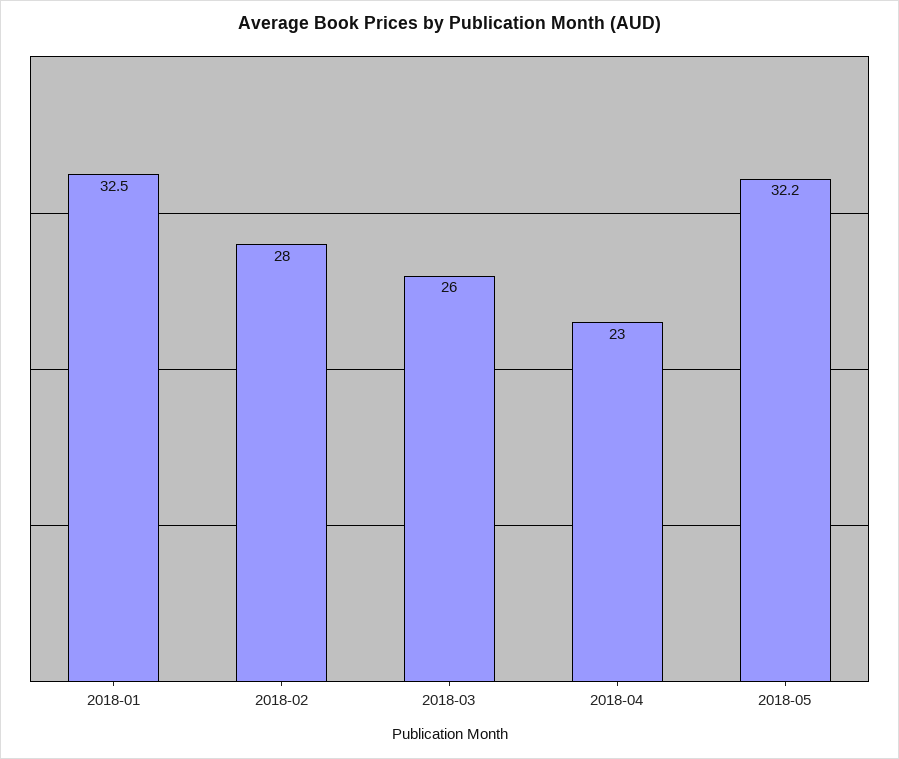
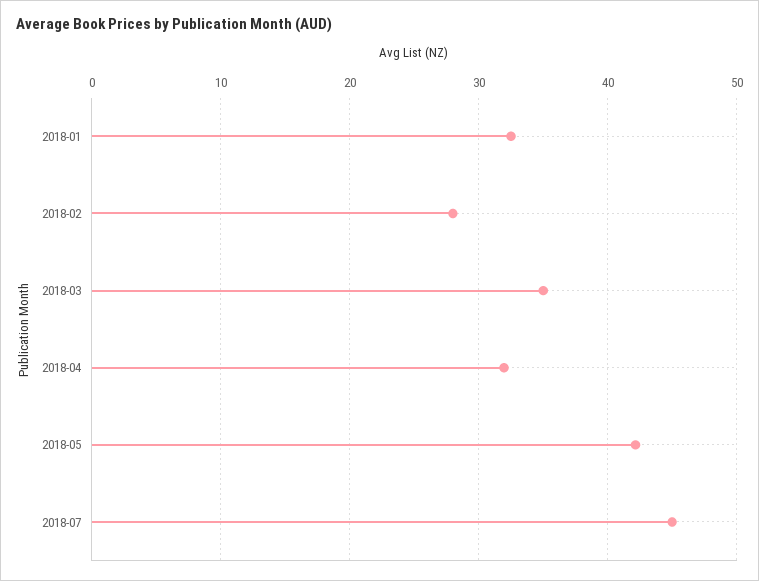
2018-03: 26 -> 35
2018-04: 23 -> 32
2018-05: 32.2 -> 42
2018-07: none -> 45

